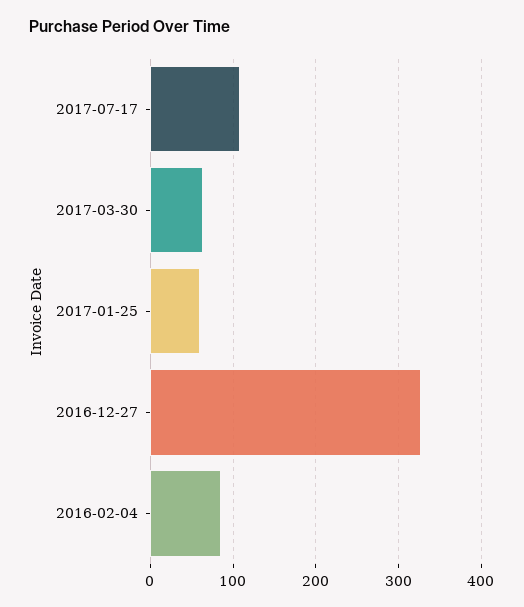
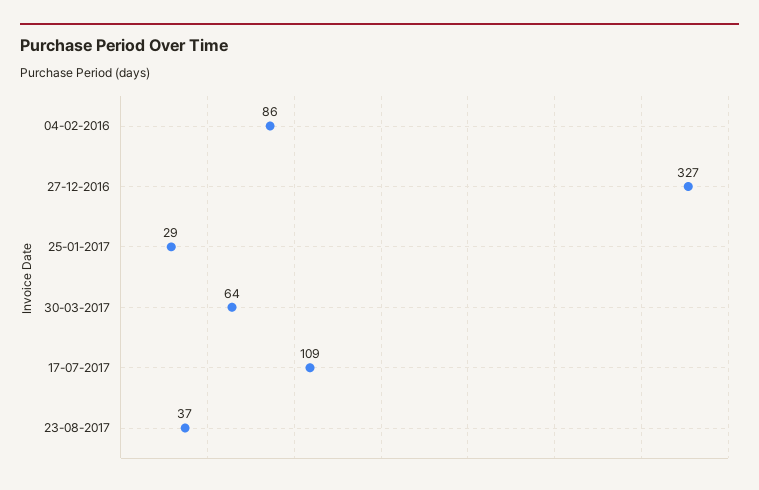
2017-01-25: 60 -> 29
23-08-2017: none -> 37

